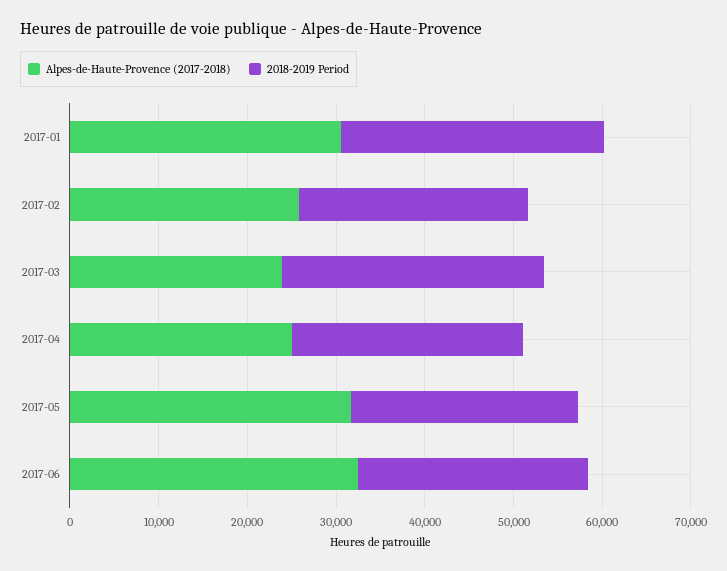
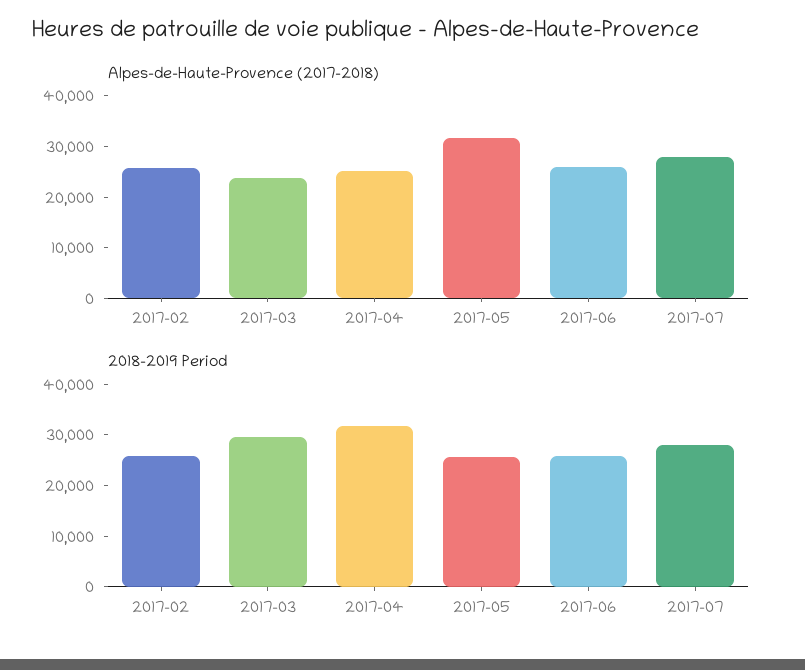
Alpes-de-Haute-Provence (2017-2018), 2017-01: 30000 -> none
2018-2019 Period, 2017-01: 30000 -> none
2018-2019 Period, 2017-04: 26000 -> 32000
Alpes-de-Haute-Provence (2017-2018), 2017-06: 32000 -> 26000
Alpes-de-Haute-Provence (2017-2018), 2017-07: none -> 28000
2018-2019 Period, 2017-07: none -> 28000

